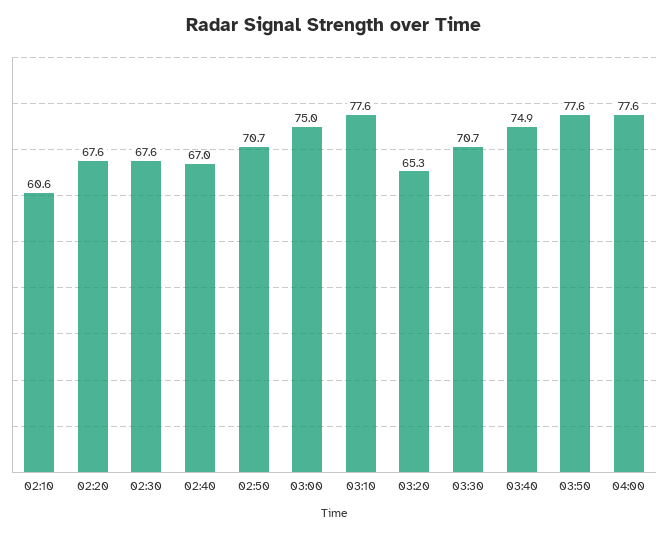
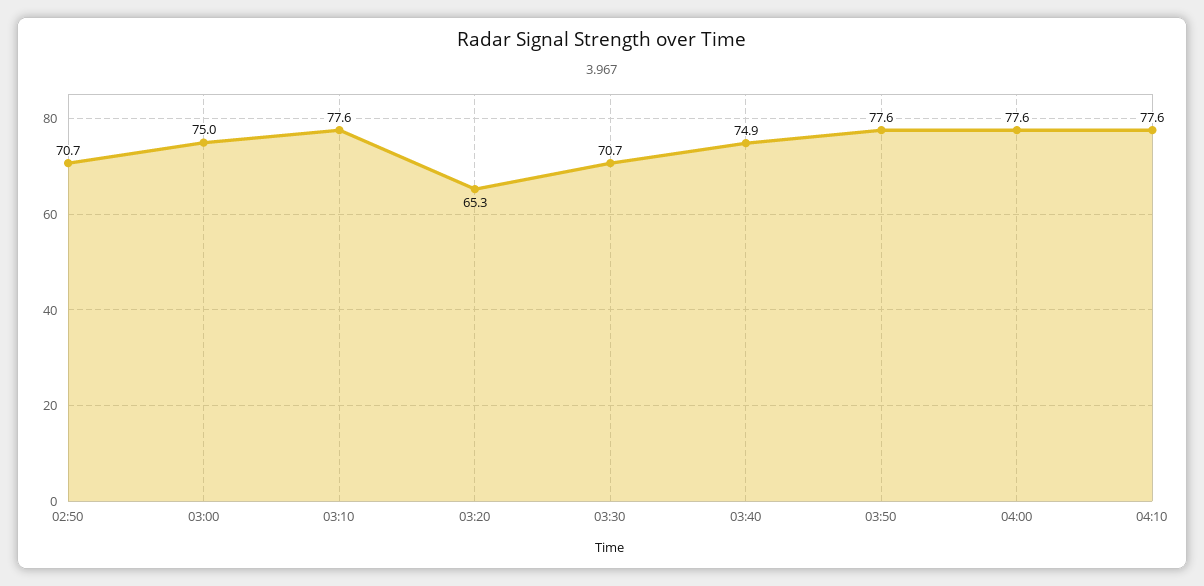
02:10: 60.6 -> none
02:20: 67.6 -> none
02:30: 67.6 -> none
02:40: 67 -> none
04:10: none -> 77.6

